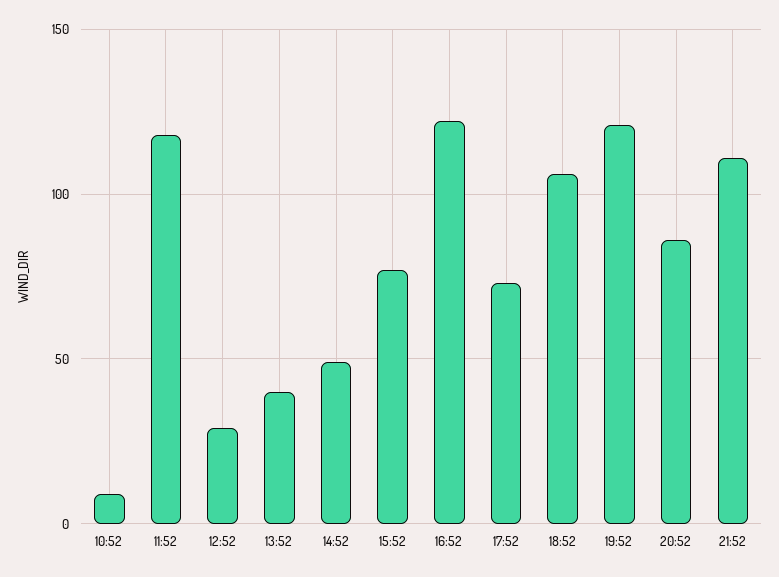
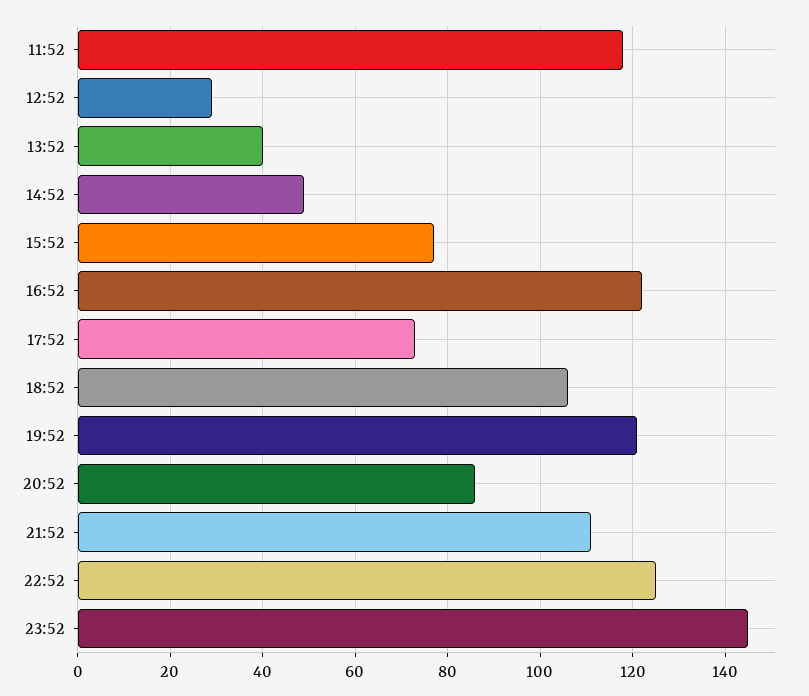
10:52: 10 -> none
22:52: none -> 125
23:52: none -> 145

